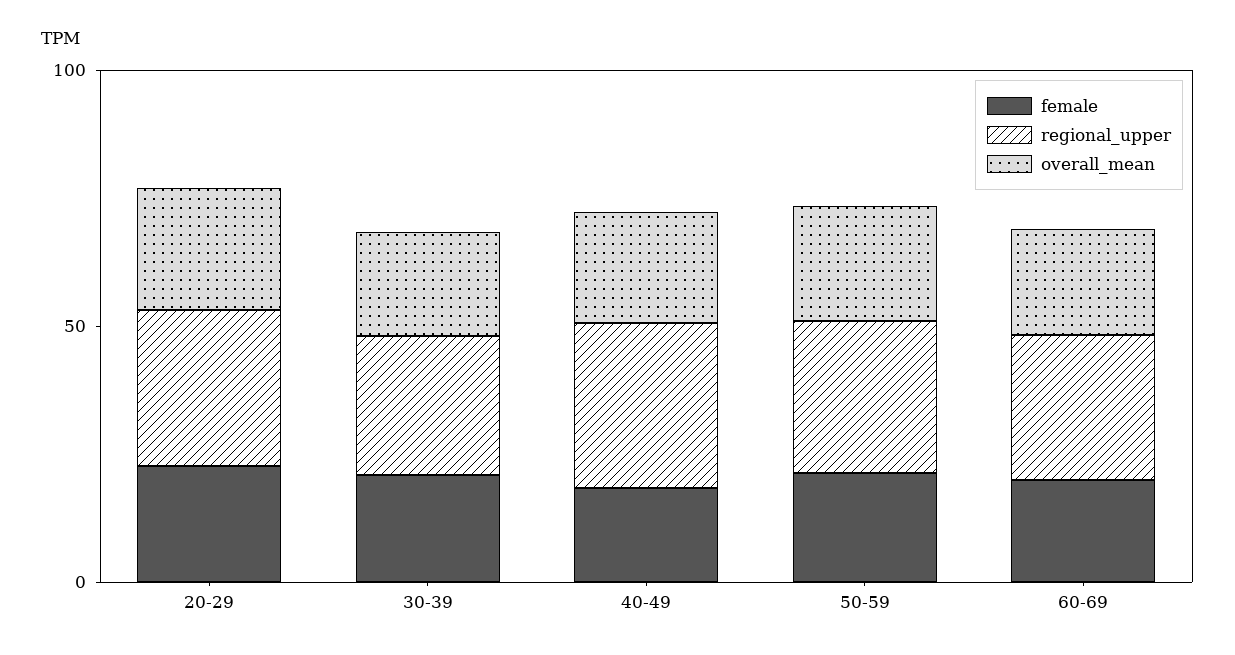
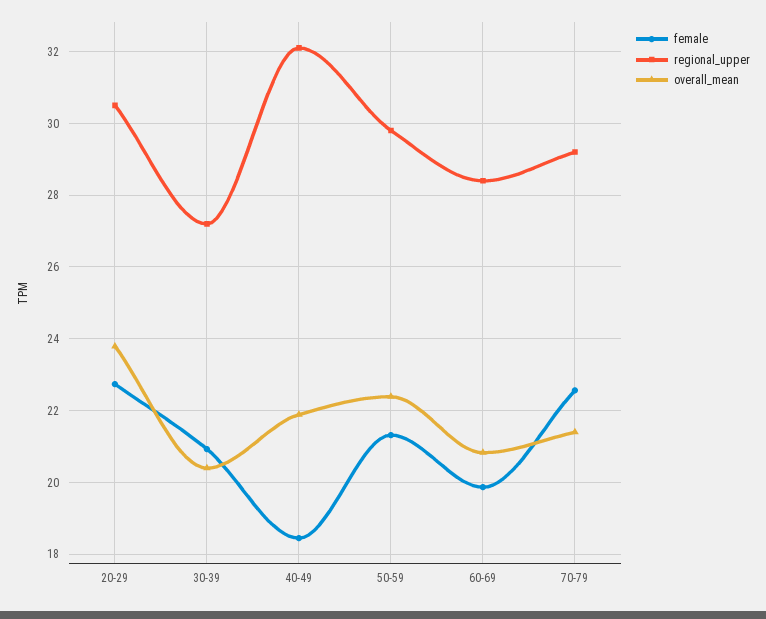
female, 70-79: none -> 22.6
regional_upper, 70-79: none -> 29.2
overall_mean, 70-79: none -> 21.4

